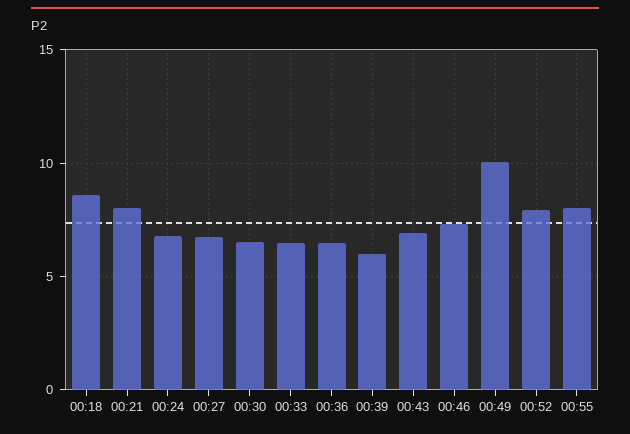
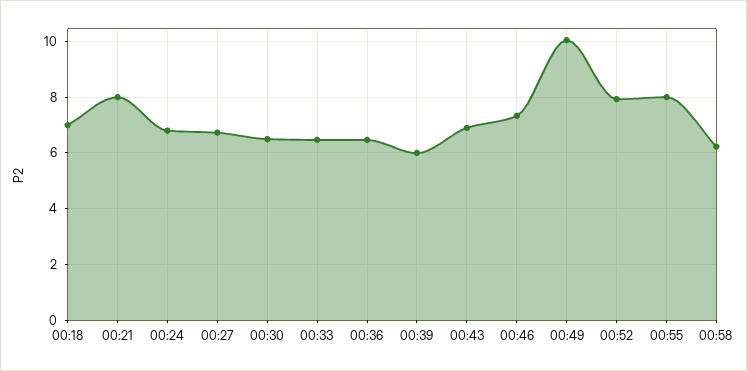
00:18: 8.5 -> 7
00:58: none -> 6.25

